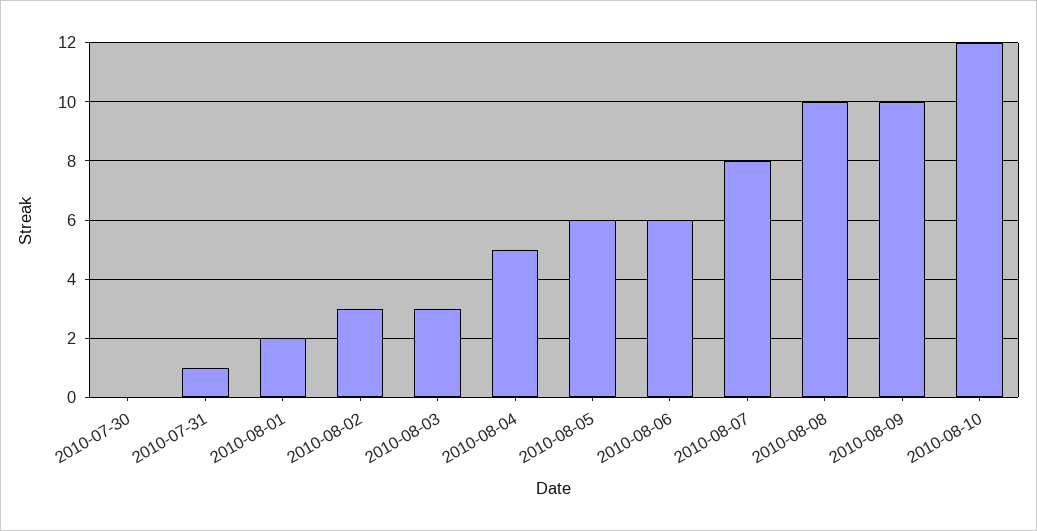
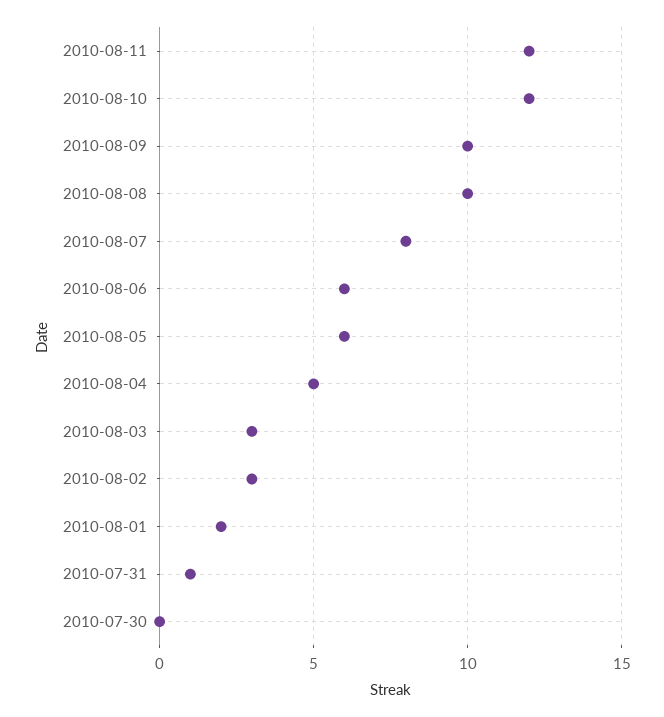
2010-08-11: none -> 12

